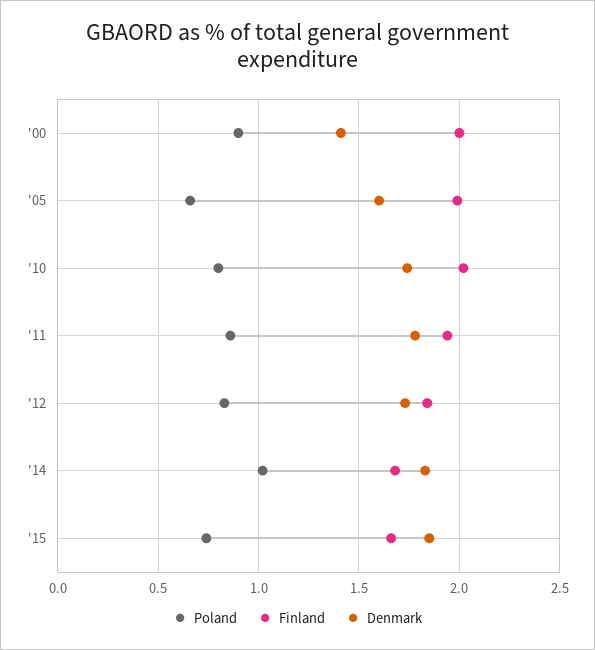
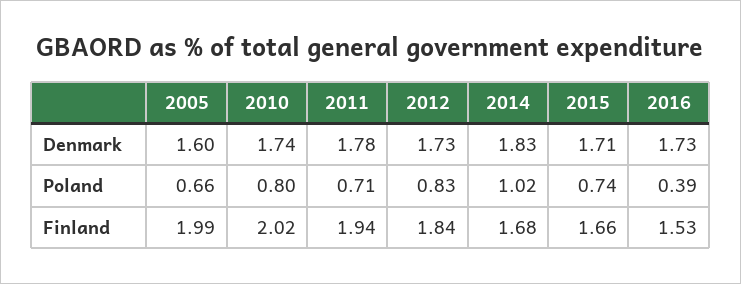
Poland, '00: 0.9 -> none
Finland, '00: 2 -> none
Denmark, '00: 1.4 -> none
Poland, '11: 0.85 -> 0.71
Denmark, '15: 1.85 -> 1.71
Denmark, 2016: none -> 1.73
Poland, 2016: none -> 0.39
Finland, 2016: none -> 1.53

